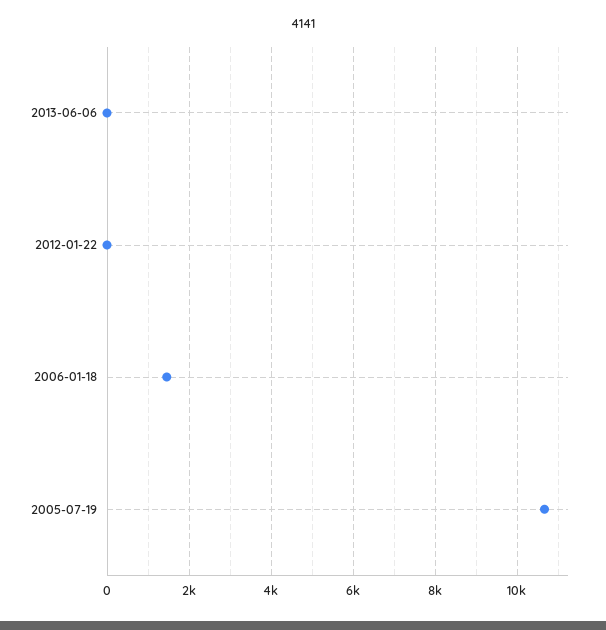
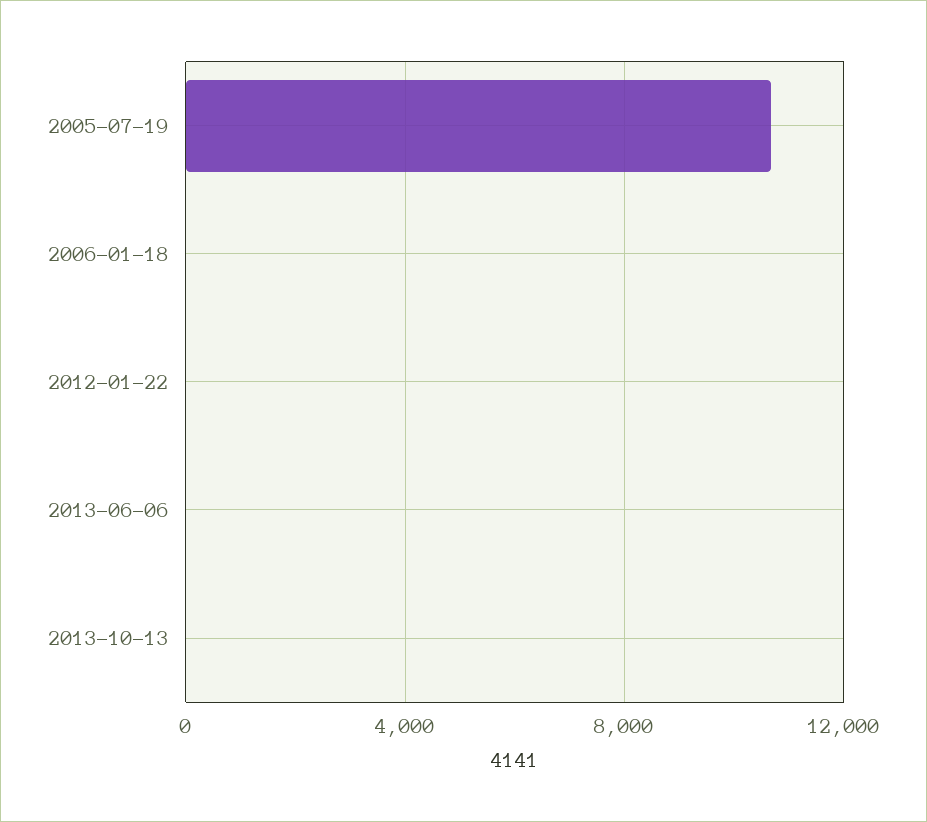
2006-01-18: 1400 -> 0
2013-10-13: none -> 0

